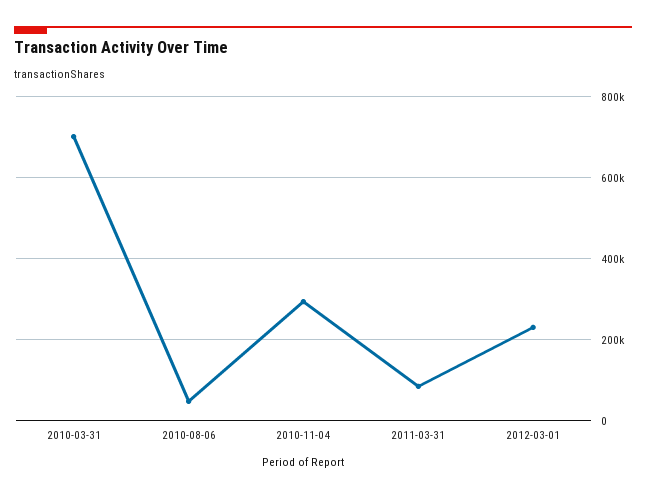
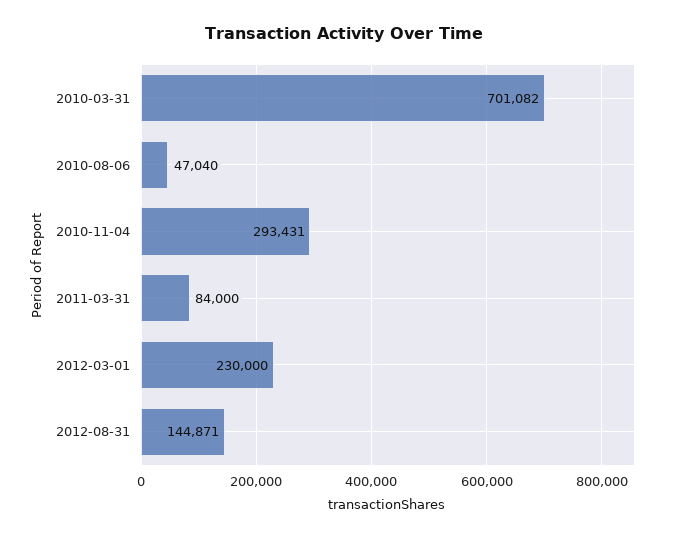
2012-08-31: none -> 144871

